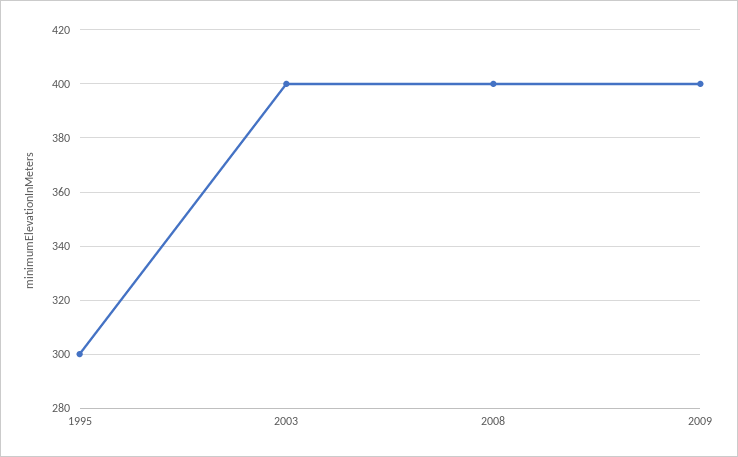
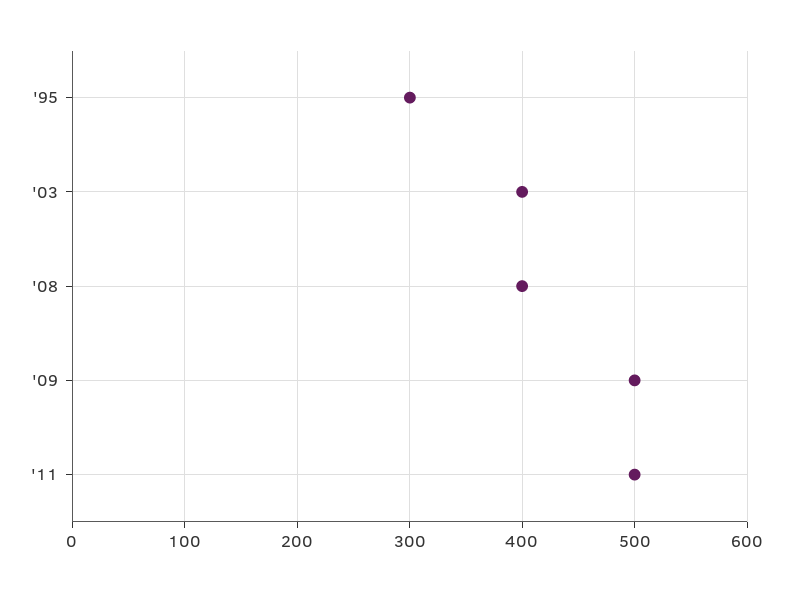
2009: 400 -> 500
'11: none -> 500

